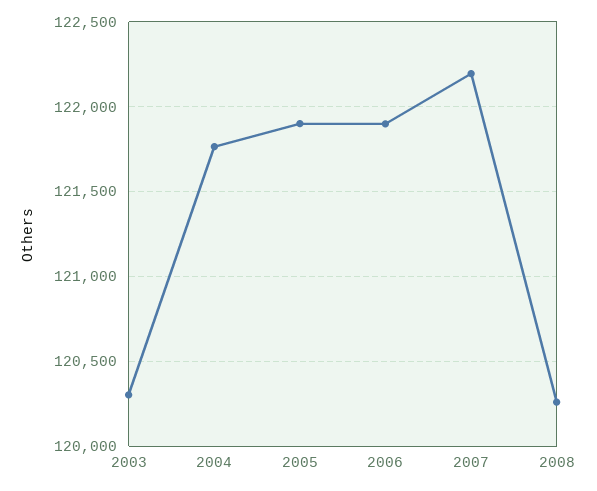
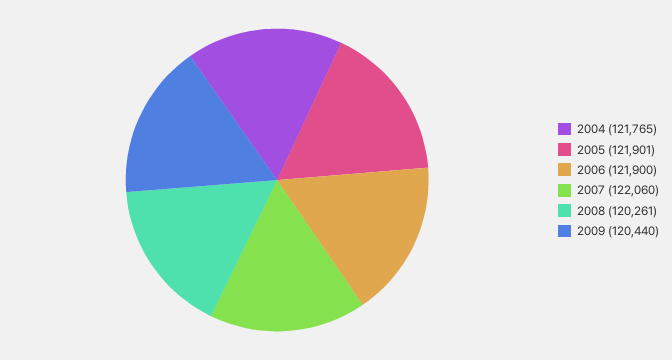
2003: 120300 -> none
2007: 122200 -> 122060
2009: none -> 120440

